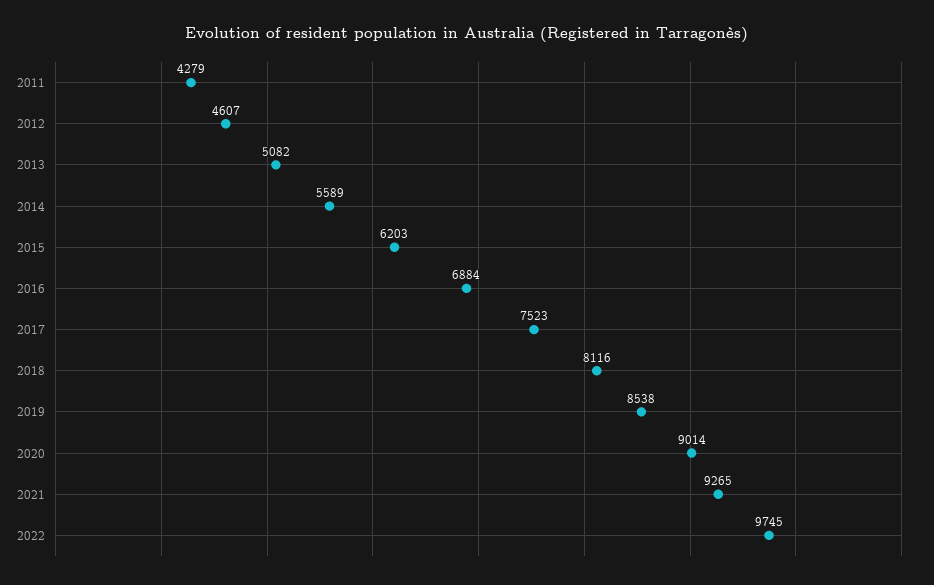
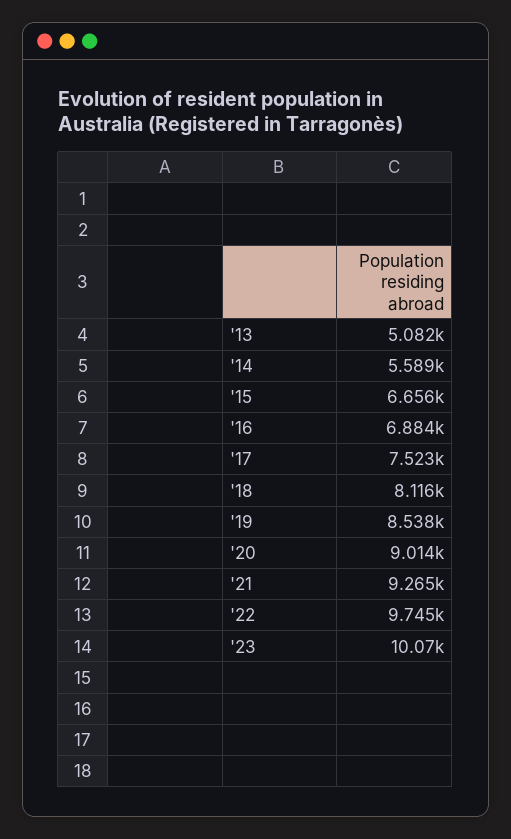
2011: 4279 -> none
2012: 4607 -> none
2015: 6203 -> 6656
'23: none -> 10070

